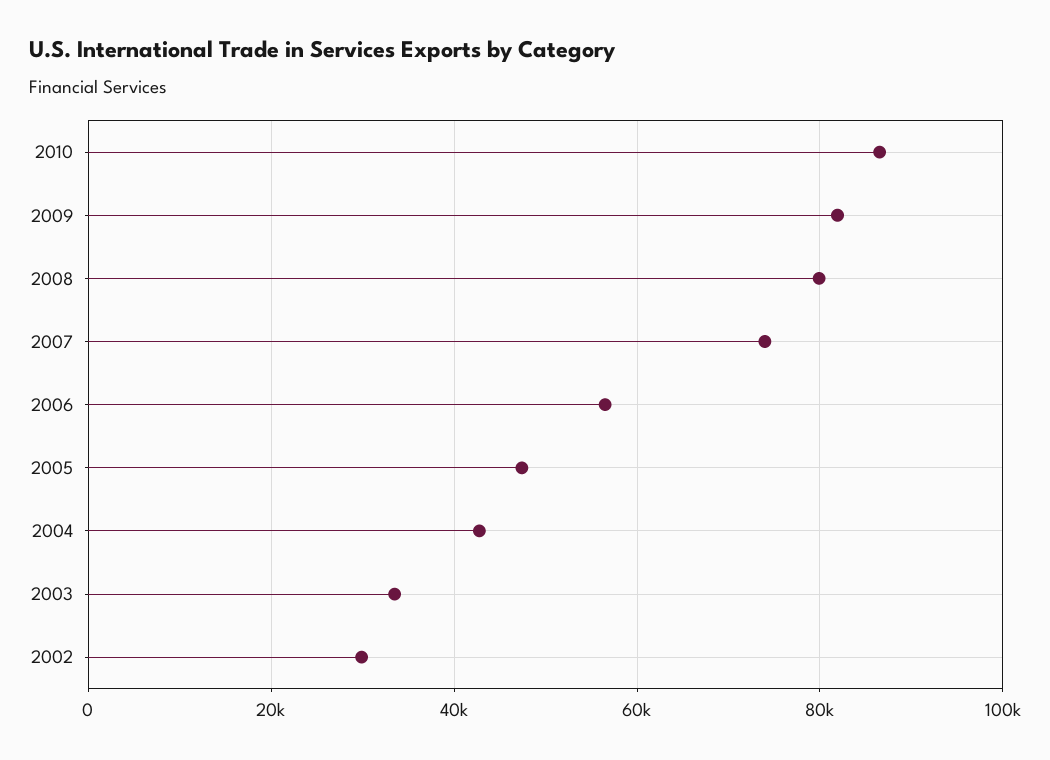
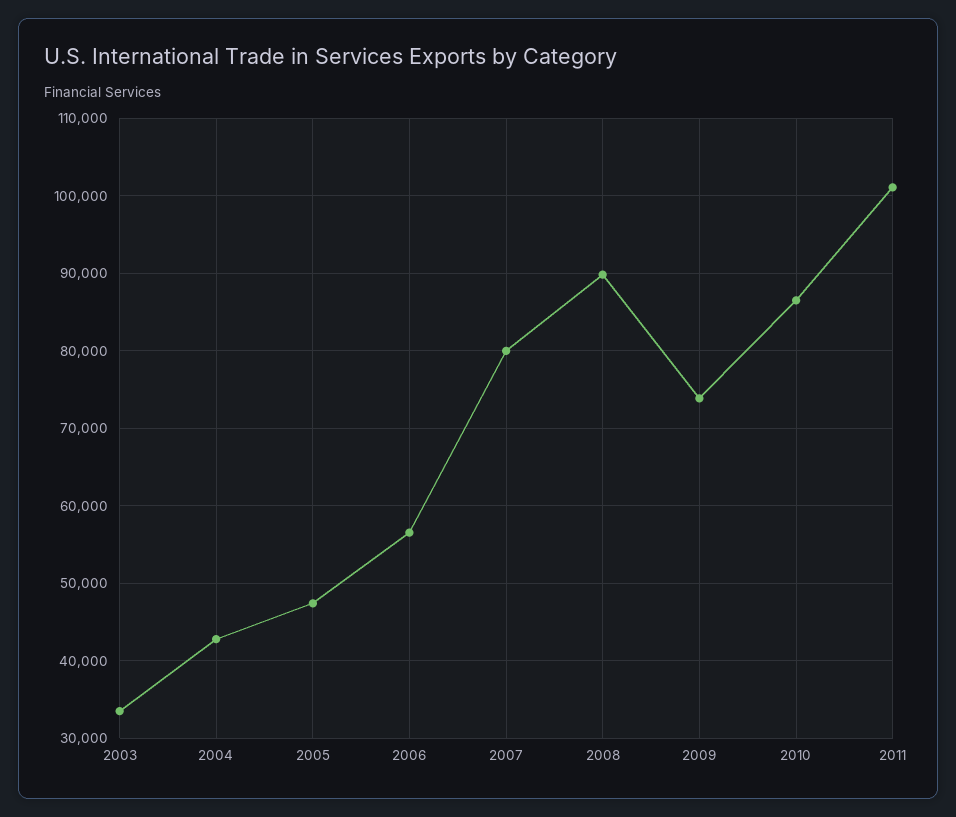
2009: 82000 -> 74000
2008: 80000 -> 90000
2007: 74000 -> 80000
2002: 30000 -> none
2011: none -> 101000

